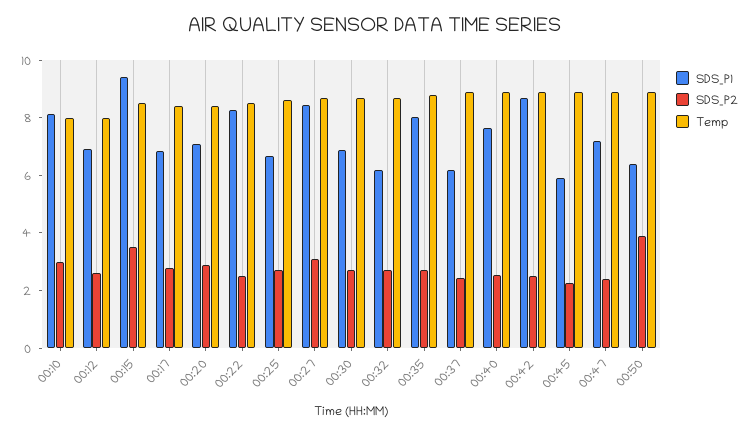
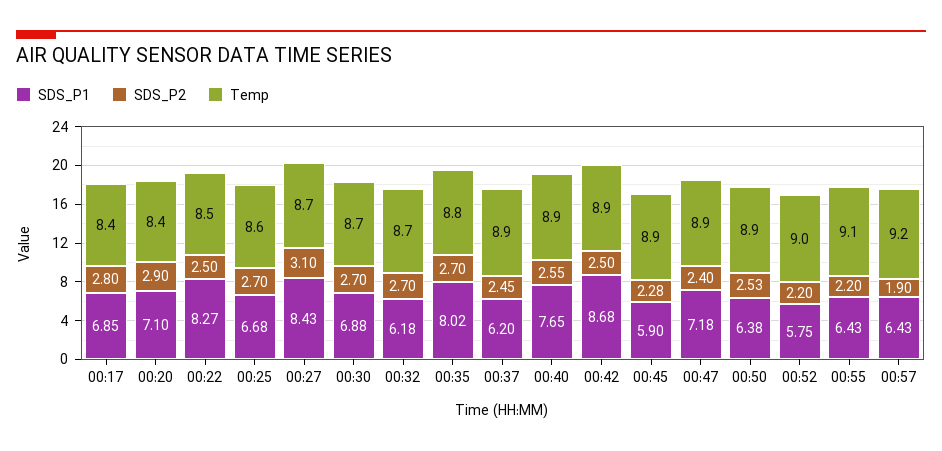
SDS_P1, 00:10: 8 -> none
SDS_P2, 00:10: 3 -> none
Temp, 00:10: 8 -> none
SDS_P1, 00:12: 7 -> none
SDS_P2, 00:12: 2.5 -> none
Temp, 00:12: 8 -> none
SDS_P1, 00:15: 9.5 -> none
SDS_P2, 00:15: 3.5 -> none
Temp, 00:15: 8.5 -> none
SDS_P2, 00:50: 4 -> 2.53
SDS_P1, 00:52: none -> 5.75
SDS_P2, 00:52: none -> 2.2
Temp, 00:52: none -> 9
SDS_P1, 00:55: none -> 6.43
SDS_P2, 00:55: none -> 2.2
Temp, 00:55: none -> 9.1
SDS_P1, 00:57: none -> 6.43
SDS_P2, 00:57: none -> 1.9
Temp, 00:57: none -> 9.2

